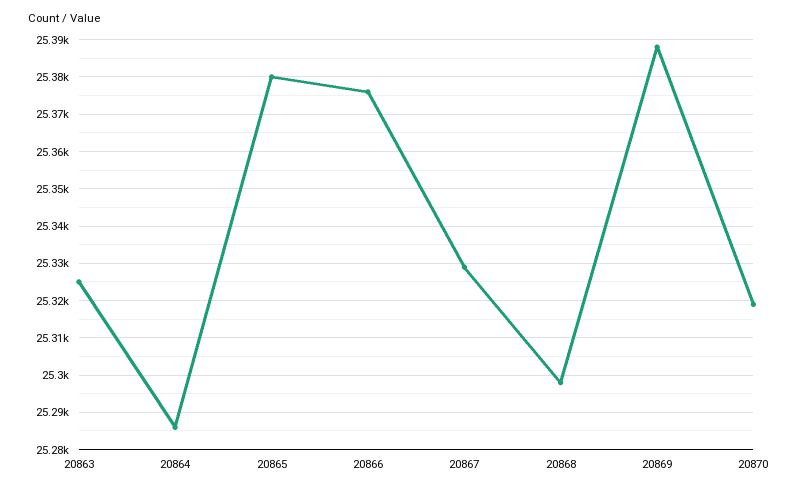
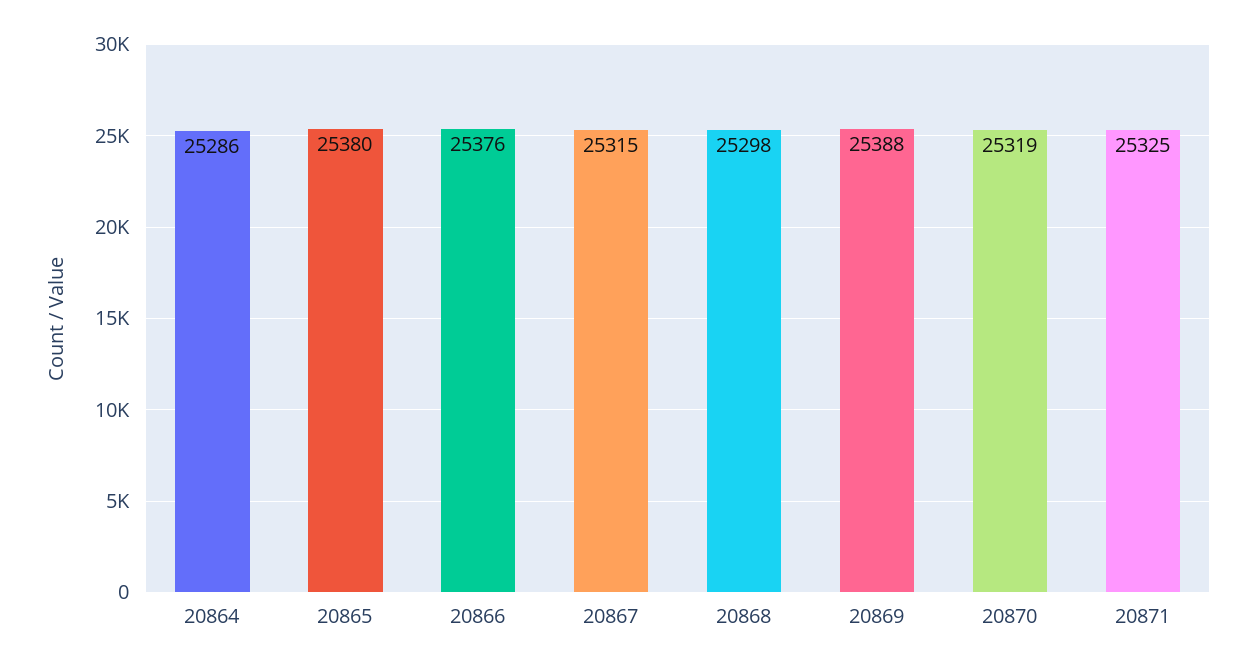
20863: 25325 -> none
20867: 25330 -> 25315
20871: none -> 25325

